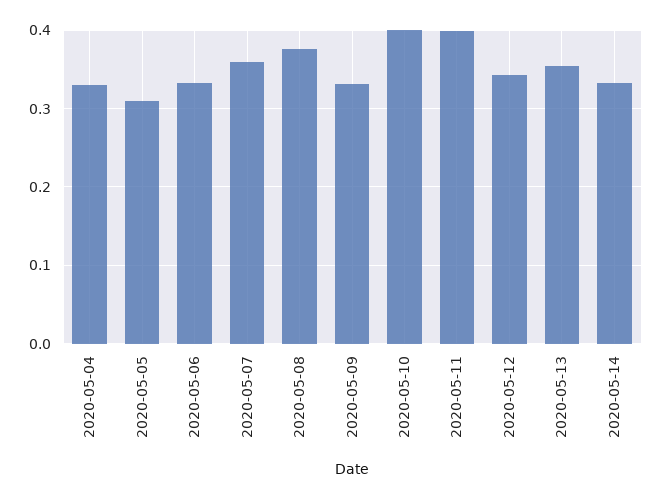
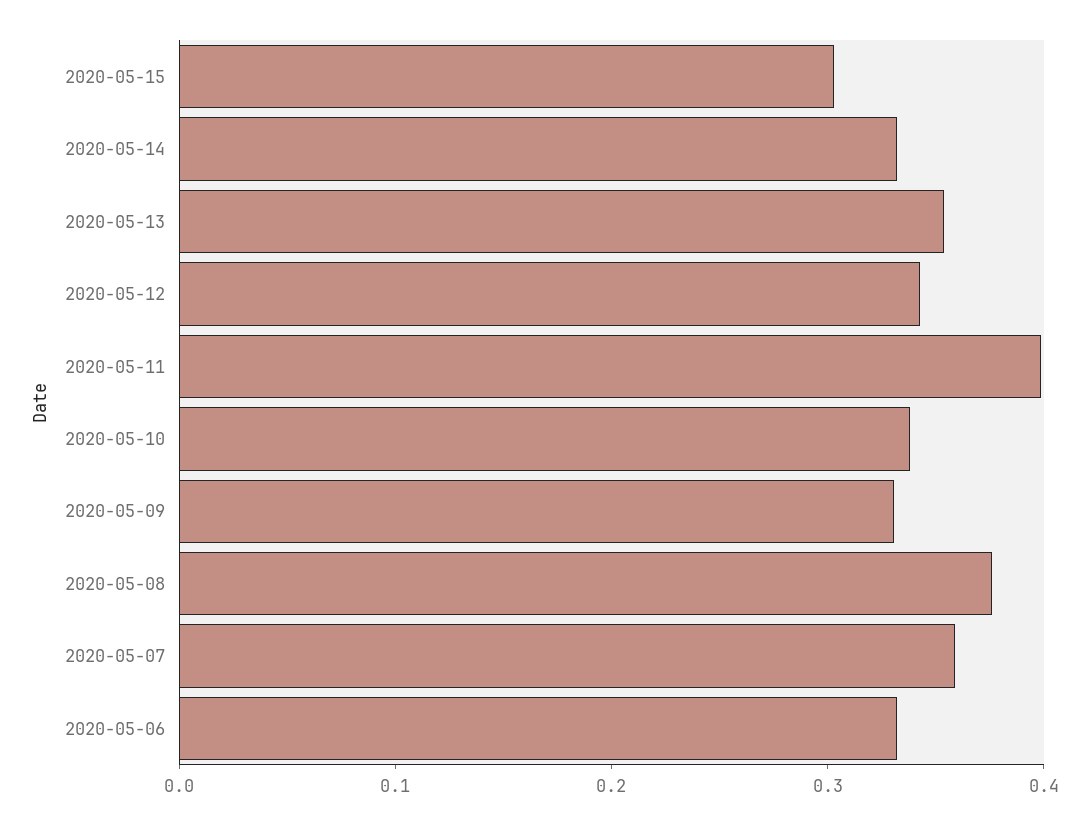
2020-05-04: 0.33 -> none
2020-05-05: 0.31 -> none
2020-05-10: 0.4 -> 0.34
2020-05-15: none -> 0.3

